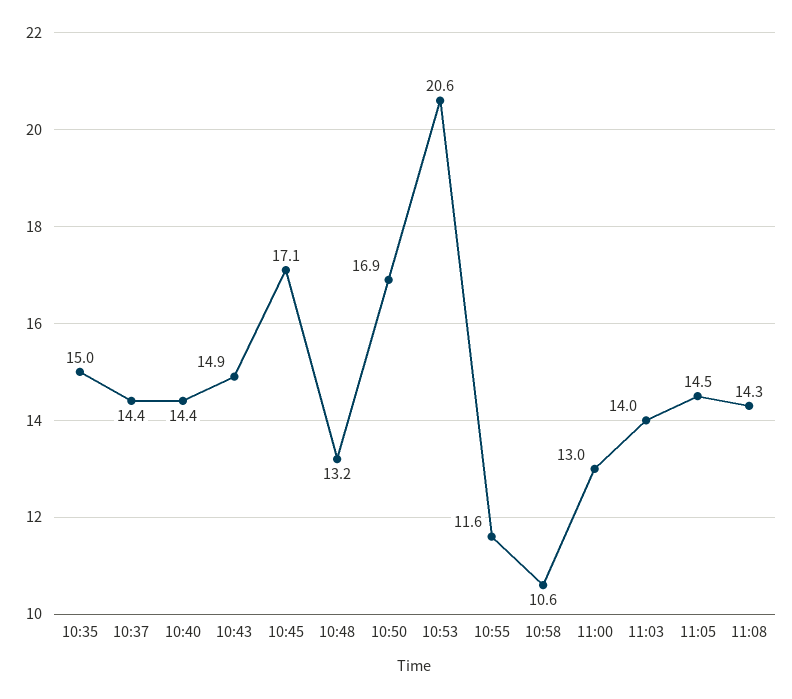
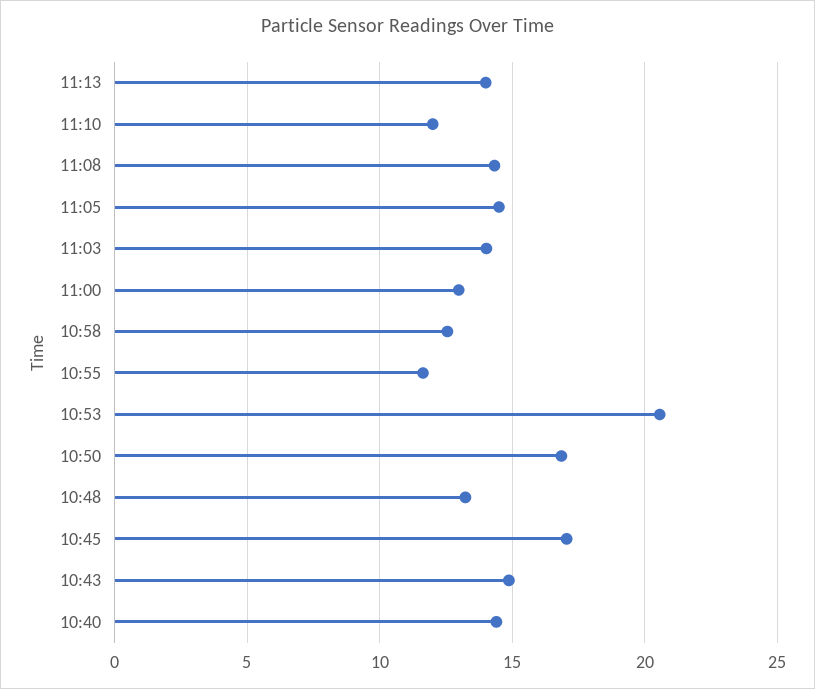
10:35: 15 -> none
10:37: 14.4 -> none
10:58: 10.6 -> 12.5
11:13: none -> 14
11:10: none -> 12

